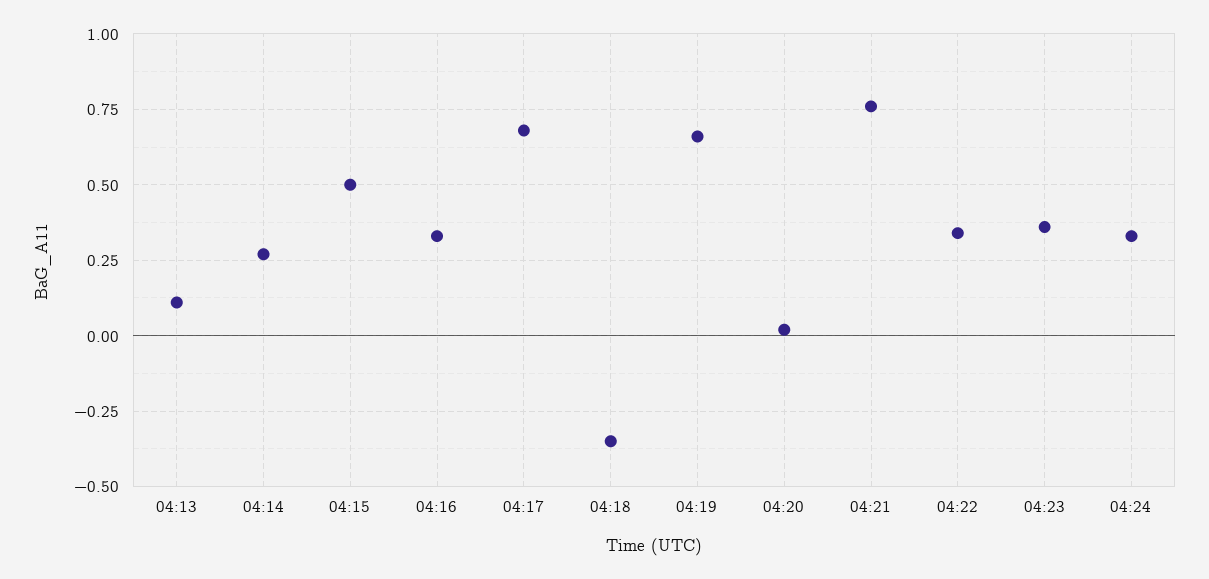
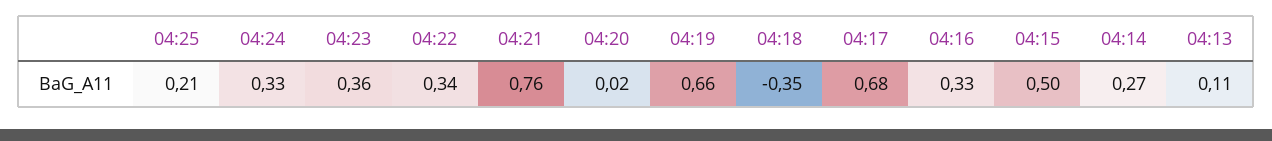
04:25: none -> 0.21

